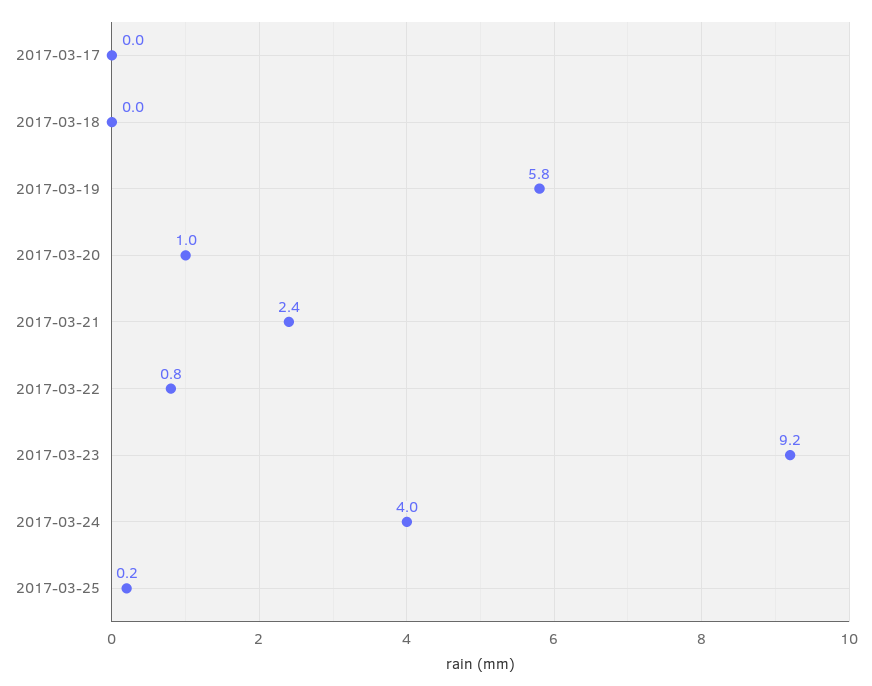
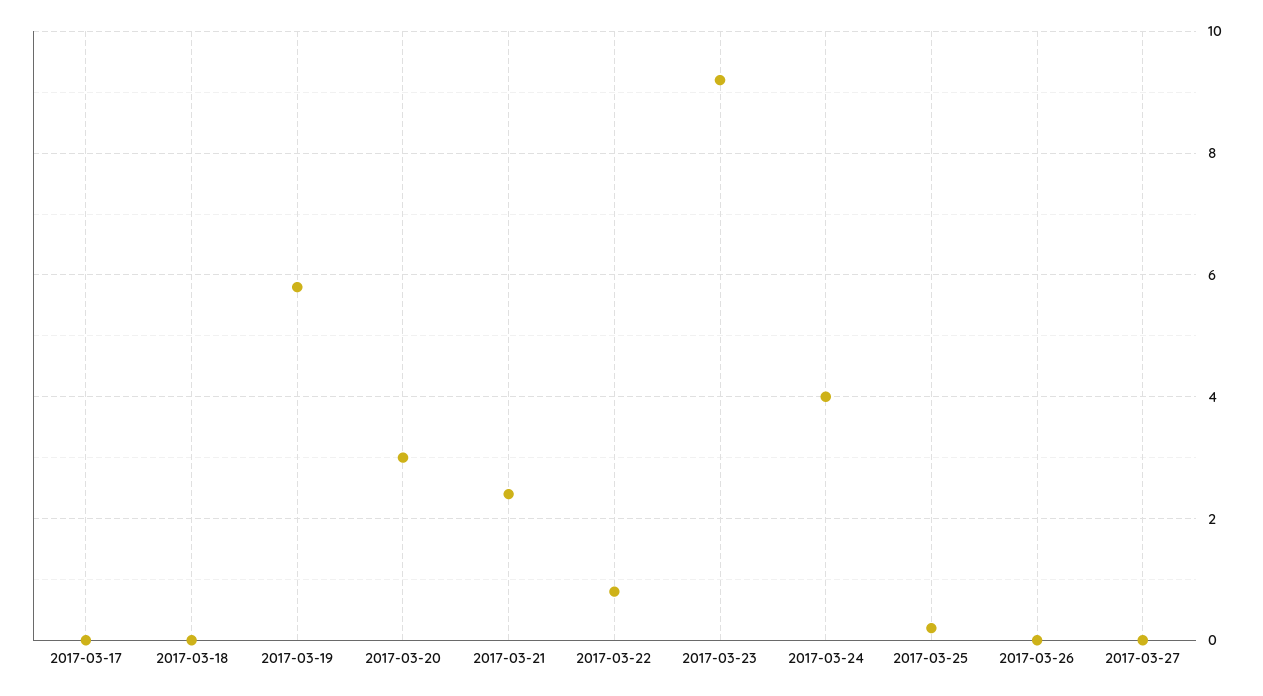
2017-03-20: 1 -> 3
2017-03-26: none -> 0
2017-03-27: none -> 0

